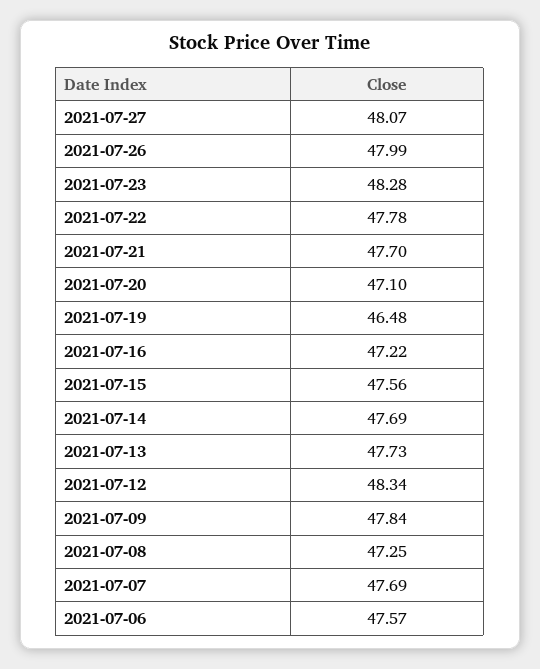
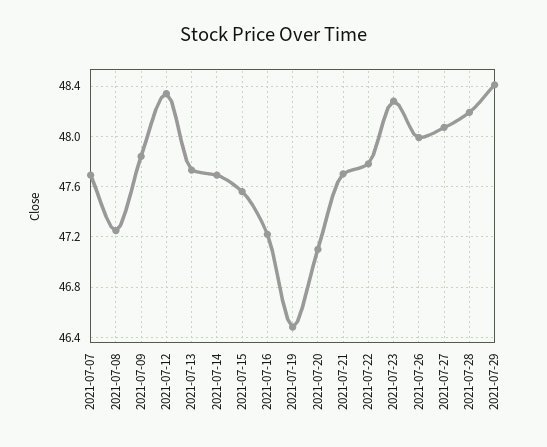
2021-07-06: 47.57 -> none
2021-07-28: none -> 48.2
2021-07-29: none -> 48.4

